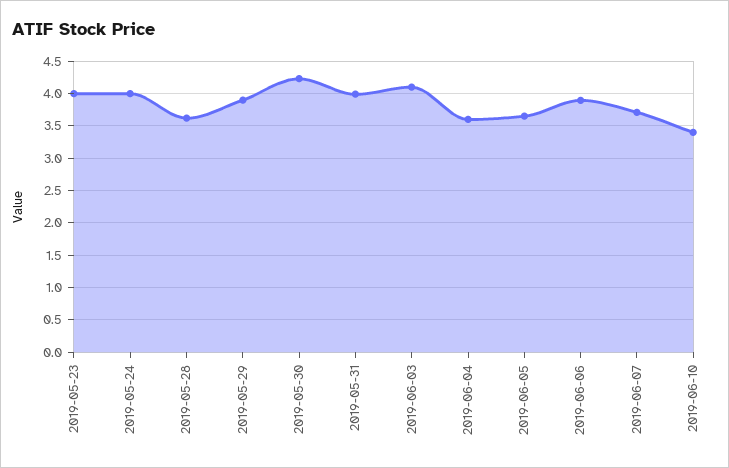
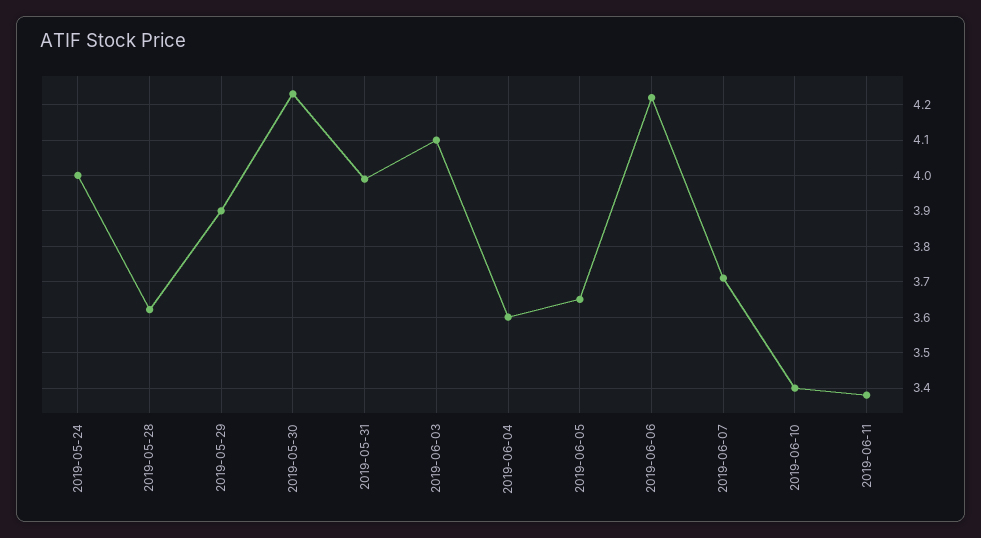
2019-05-23: 4 -> none
2019-06-06: 3.9 -> 4.22
2019-06-11: none -> 3.38

